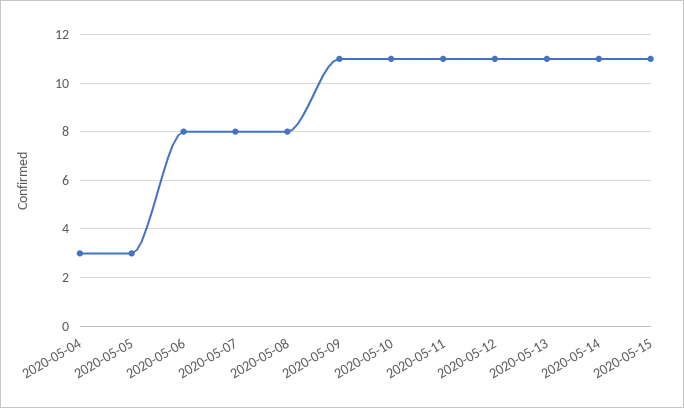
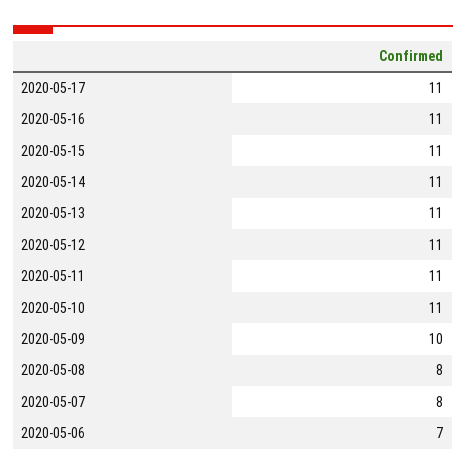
2020-05-04: 3 -> none
2020-05-05: 3 -> none
2020-05-06: 8 -> 7
2020-05-09: 11 -> 10
2020-05-17: none -> 11
2020-05-16: none -> 11

